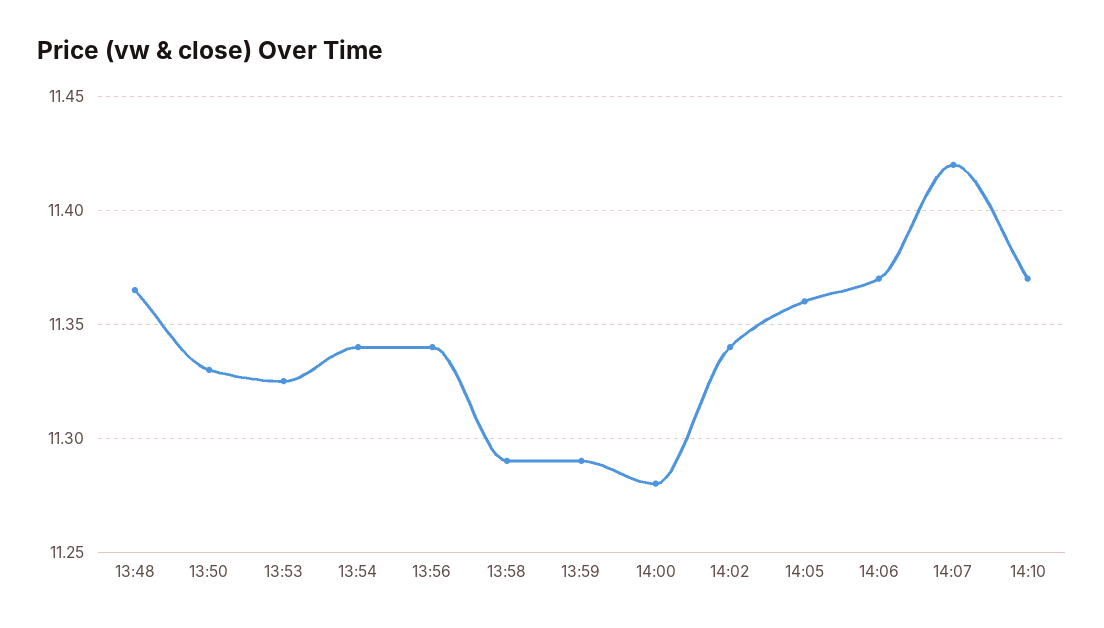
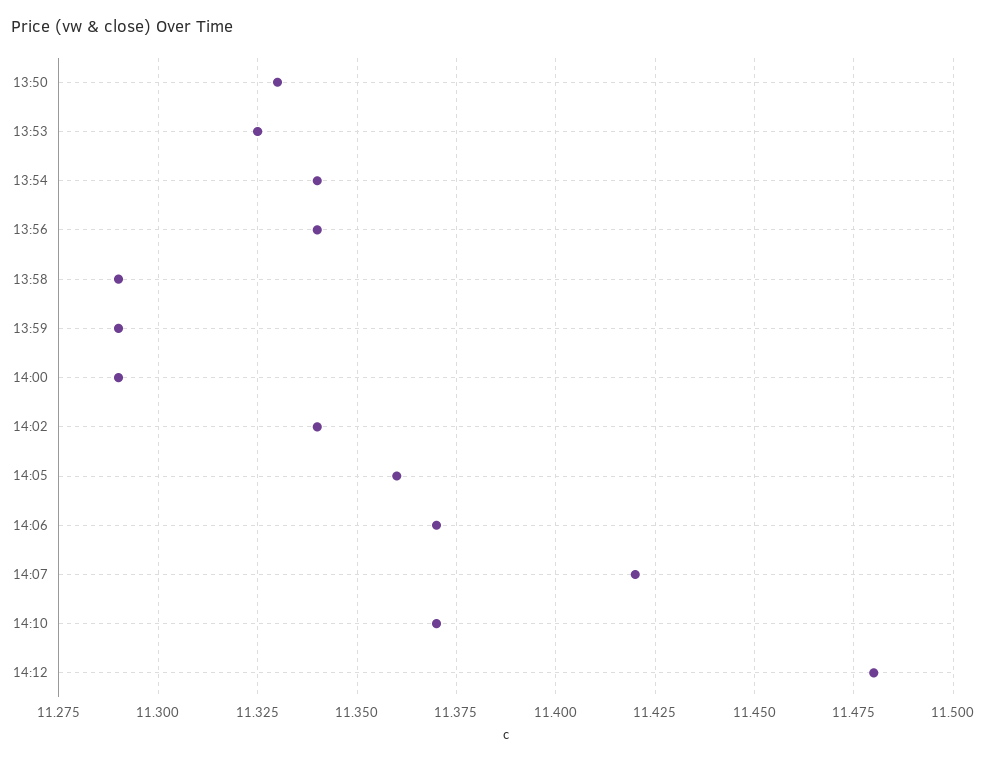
13:48: 11.365 -> none
14:00: 11.28 -> 11.29
14:12: none -> 11.48

